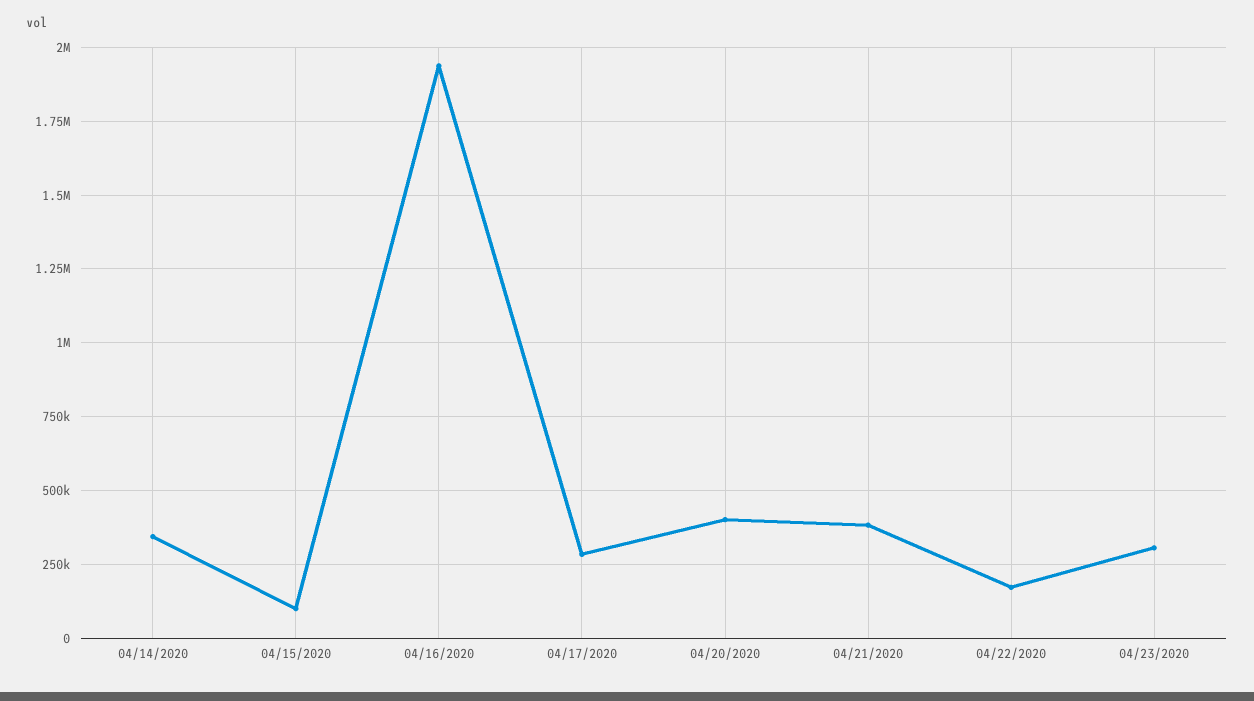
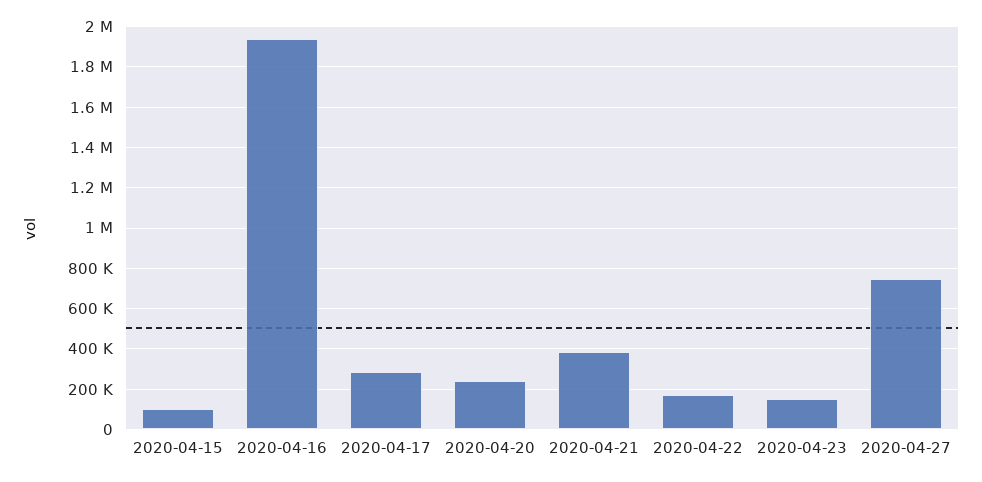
04/14/2020: 350000 -> none
04/20/2020: 400000 -> 250000
04/23/2020: 300000 -> 150000
2020-04-27: none -> 750000

